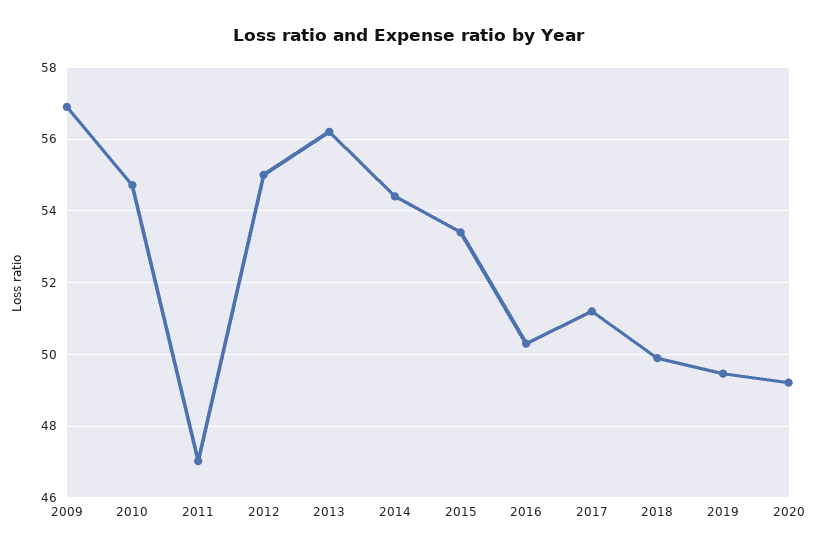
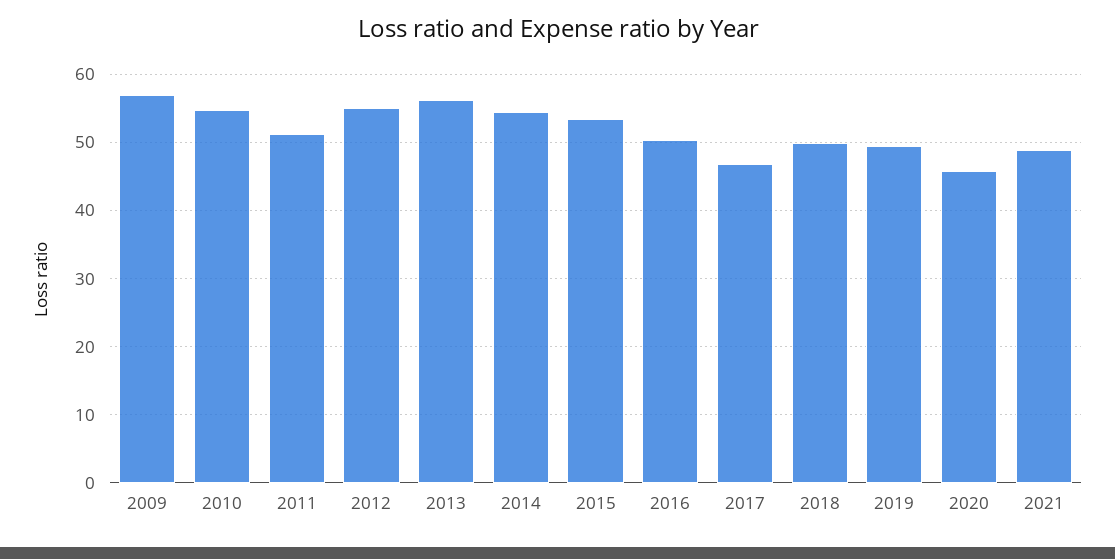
2011: 47 -> 51
2017: 51.2 -> 47
2020: 49.2 -> 46
2021: none -> 49

